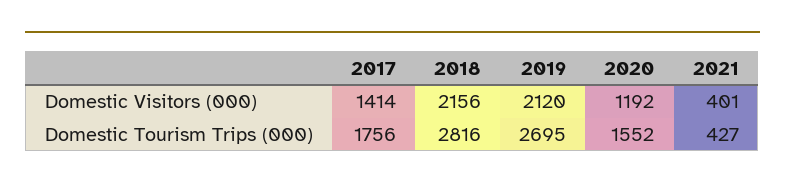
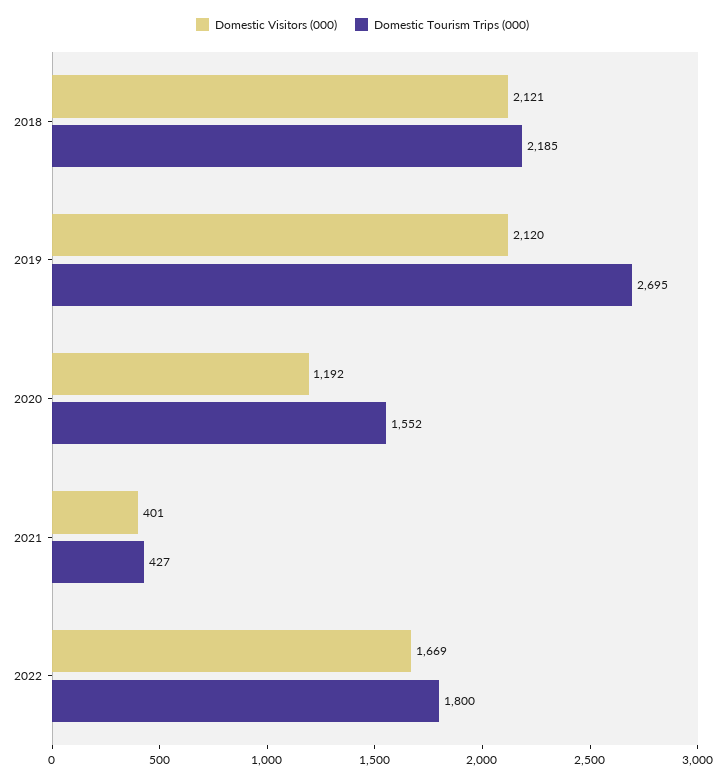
Domestic Visitors (000), 2017: 1414 -> none
Domestic Visitors (000), 2018: 2156 -> 2121
Domestic Tourism Trips (000), 2017: 1756 -> none
Domestic Tourism Trips (000), 2018: 2816 -> 2185
Domestic Visitors (000), 2022: none -> 1669
Domestic Tourism Trips (000), 2022: none -> 1800

